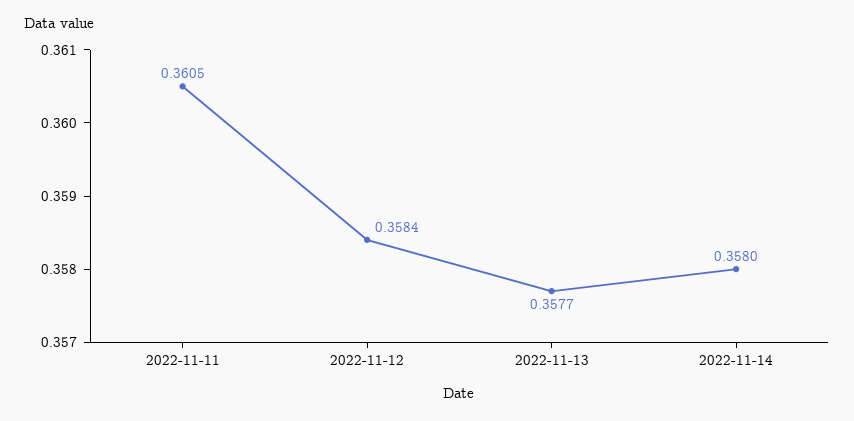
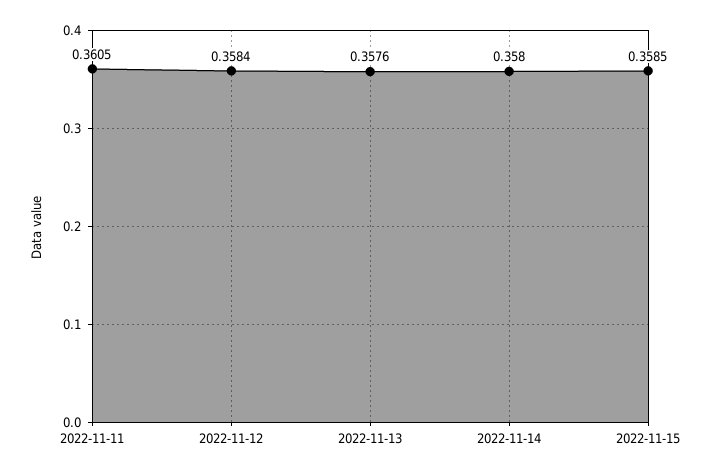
2022-11-13: 0.3577 -> 0.3576
2022-11-15: none -> 0.3585

